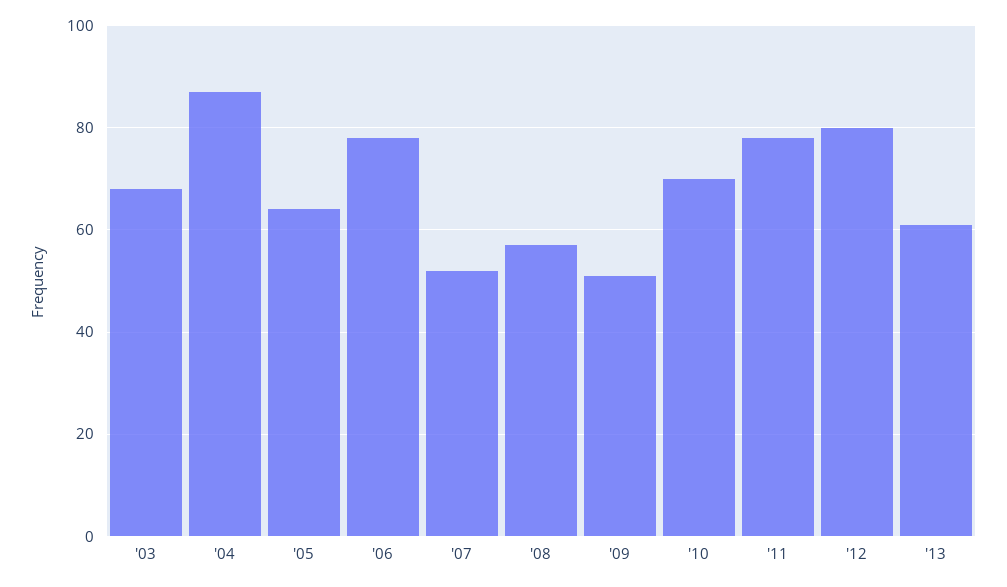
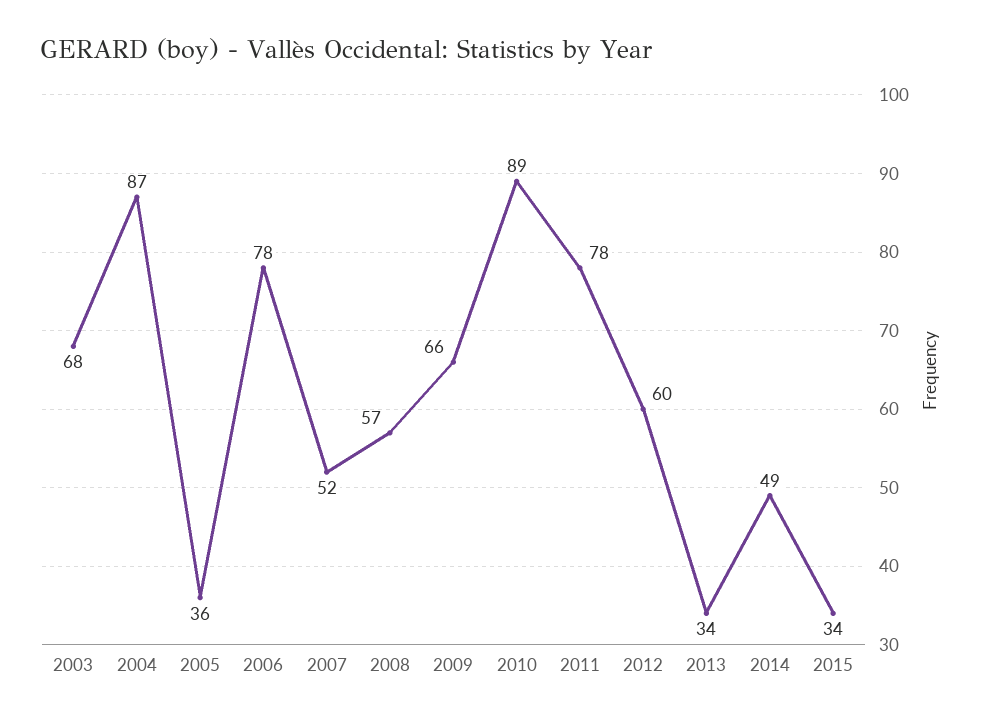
'05: 65 -> 36
'09: 50 -> 66
'10: 70 -> 89
'12: 80 -> 60
'13: 60 -> 34
2014: none -> 49
2015: none -> 34

